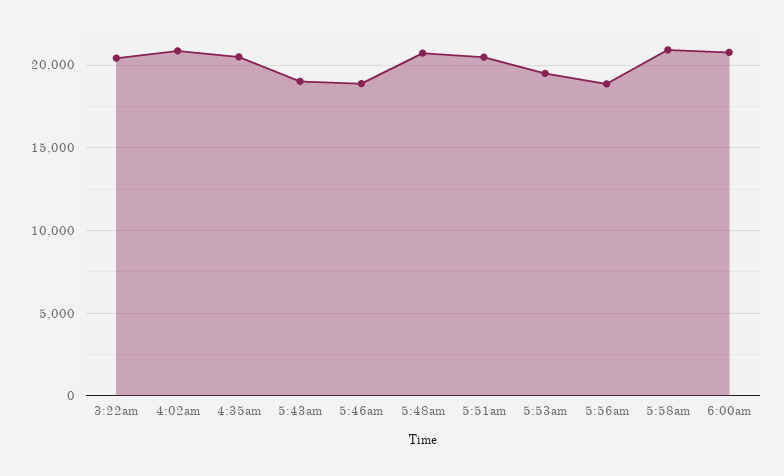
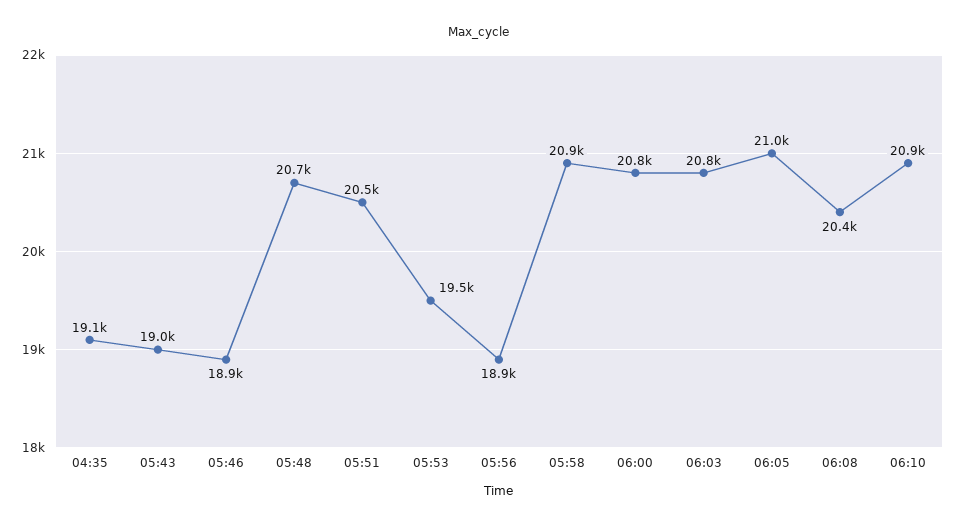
3:22am: 20500 -> none
4:02am: 21000 -> none
4:35am: 20500 -> 19100
06:03: none -> 20800
06:05: none -> 21000
06:08: none -> 20400
06:10: none -> 20900

